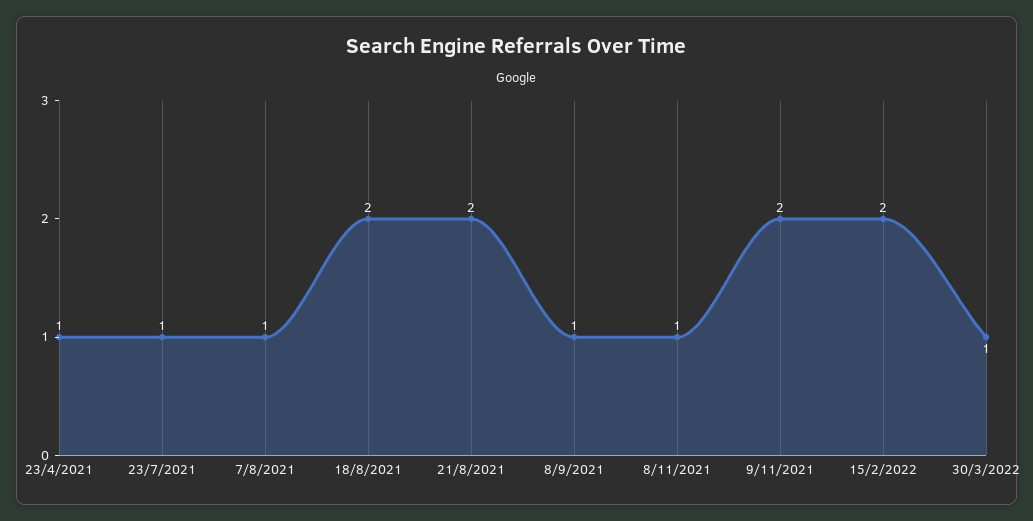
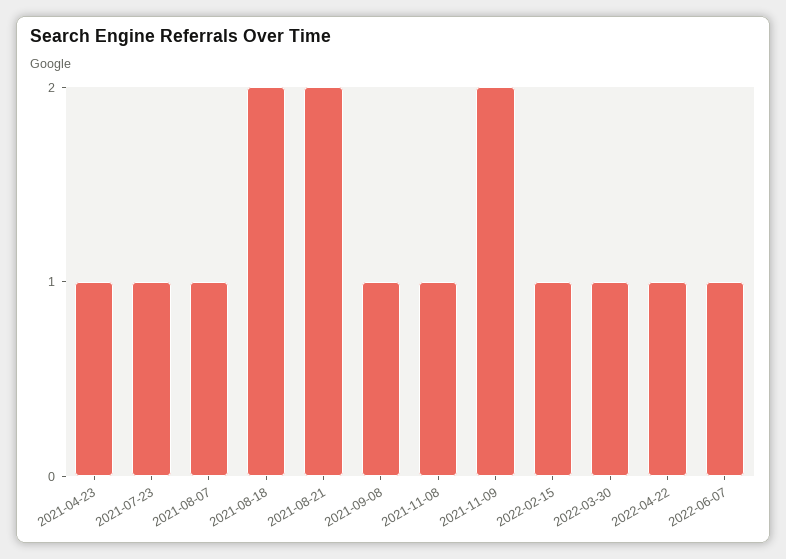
15/2/2022: 2 -> 1
2022-04-22: none -> 1
2022-06-07: none -> 1

